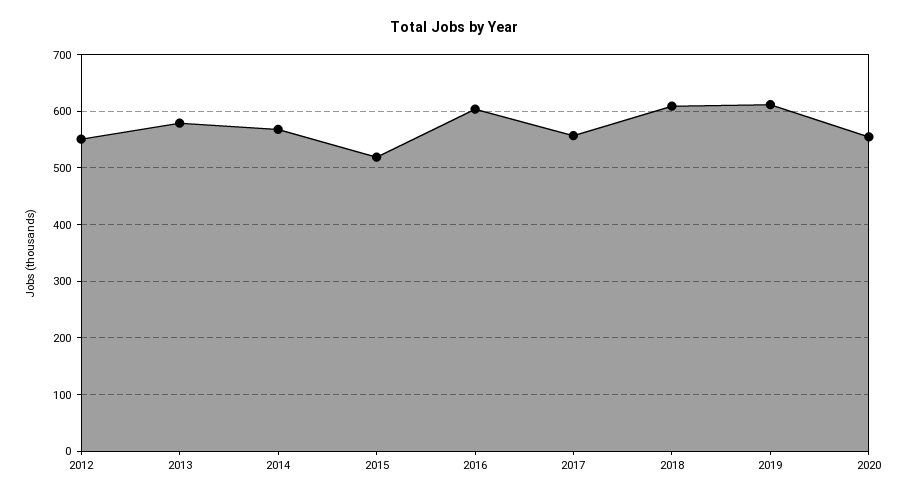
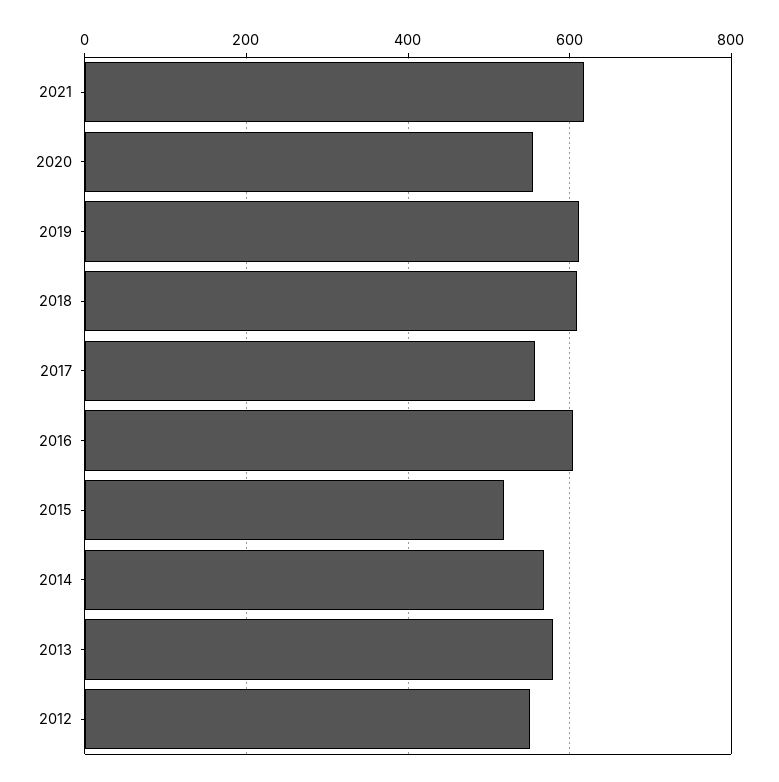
2021: none -> 620

